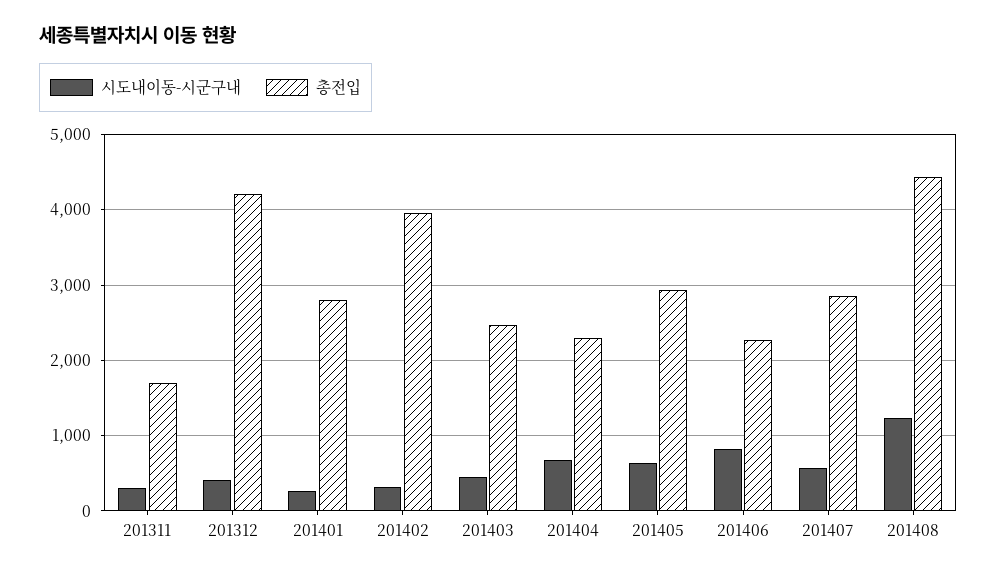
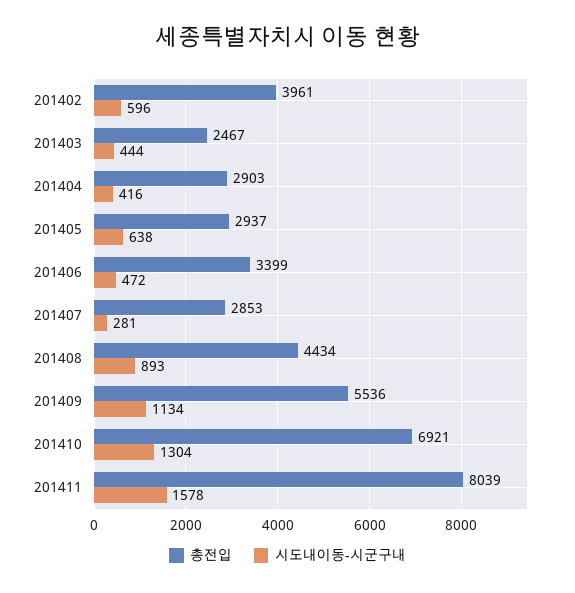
시도내이동-시군구내, 201311: 300 -> none
총전입, 201311: 1700 -> none
시도내이동-시군구내, 201312: 400 -> none
총전입, 201312: 4200 -> none
시도내이동-시군구내, 201401: 300 -> none
총전입, 201401: 2800 -> none
시도내이동-시군구내, 201402: 300 -> 596
시도내이동-시군구내, 201404: 700 -> 416
총전입, 201404: 2300 -> 2903
시도내이동-시군구내, 201406: 800 -> 472
총전입, 201406: 2300 -> 3399
시도내이동-시군구내, 201407: 600 -> 281
시도내이동-시군구내, 201408: 1200 -> 893
총전입, 201409: none -> 5536
시도내이동-시군구내, 201409: none -> 1134
총전입, 201410: none -> 6921
시도내이동-시군구내, 201410: none -> 1304
총전입, 201411: none -> 8039
시도내이동-시군구내, 201411: none -> 1578

